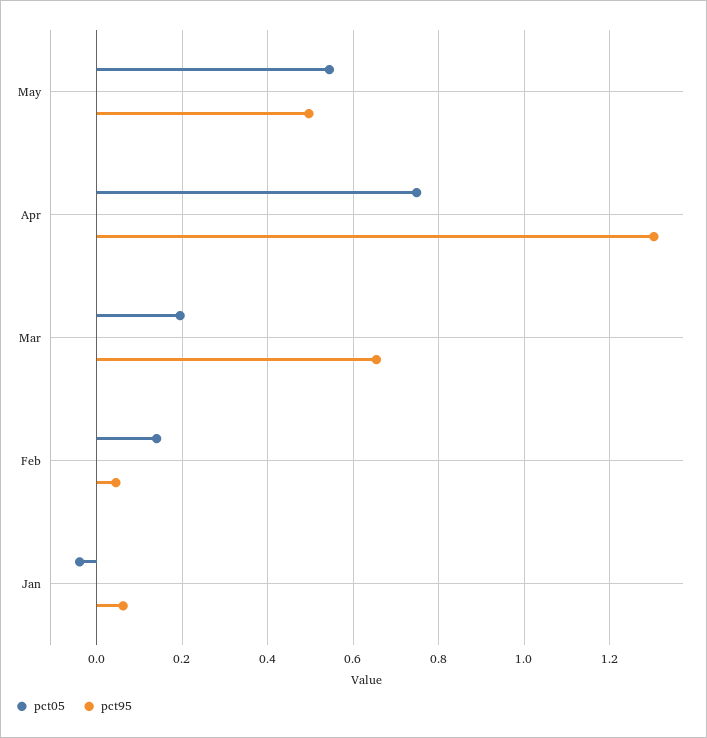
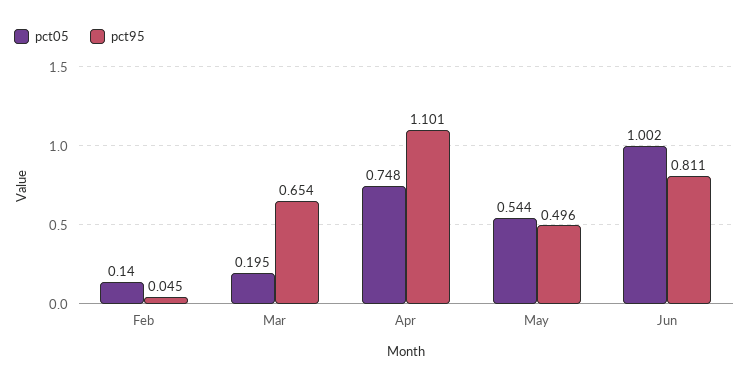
pct95, Apr: 1.3 -> 1.101
pct05, Jan: -0.04 -> none
pct95, Jan: 0.06 -> none
pct05, Jun: none -> 1.002
pct95, Jun: none -> 0.811

